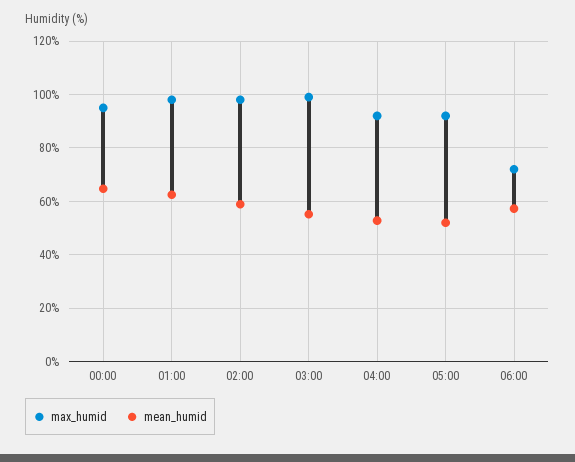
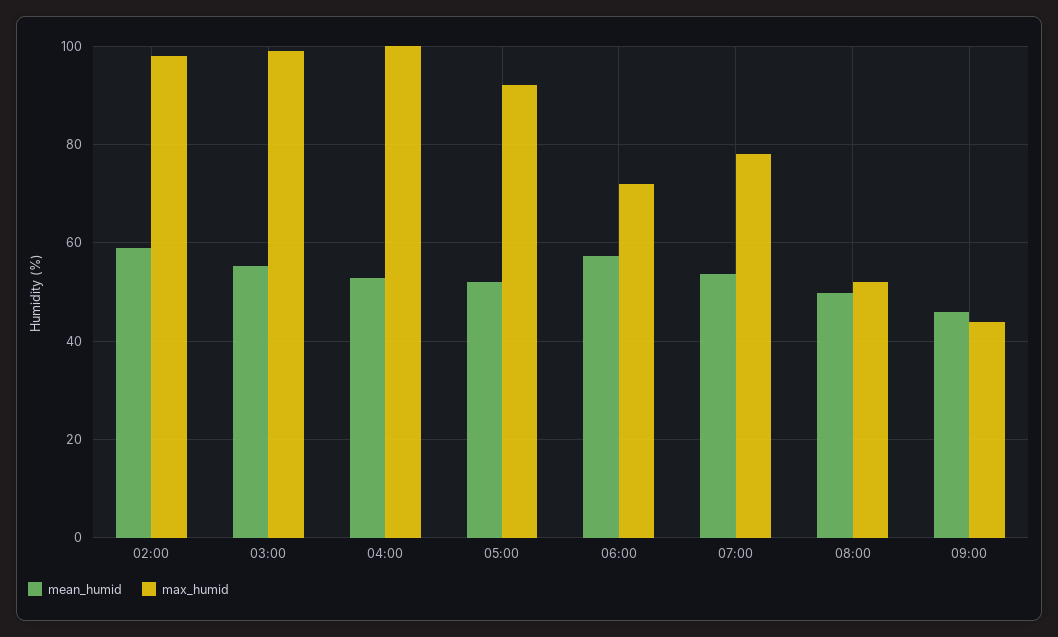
max_humid, 00:00: 95 -> none
mean_humid, 00:00: 65 -> none
max_humid, 01:00: 97.5 -> none
mean_humid, 01:00: 62.5 -> none
max_humid, 04:00: 92.5 -> 100
mean_humid, 07:00: none -> 54
max_humid, 07:00: none -> 78
mean_humid, 08:00: none -> 50
max_humid, 08:00: none -> 52
mean_humid, 09:00: none -> 46
max_humid, 09:00: none -> 44

